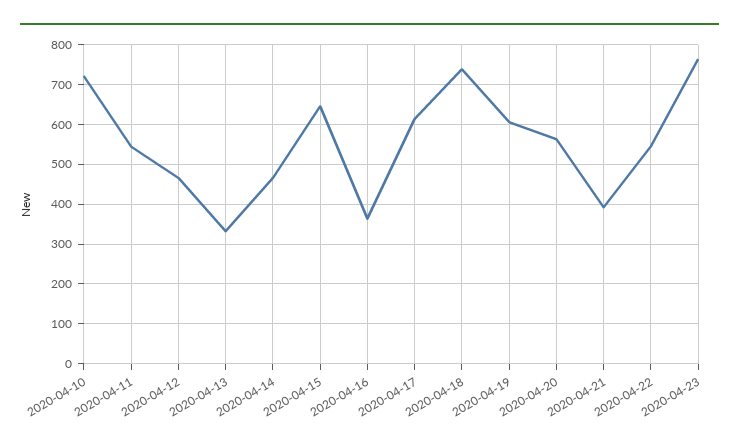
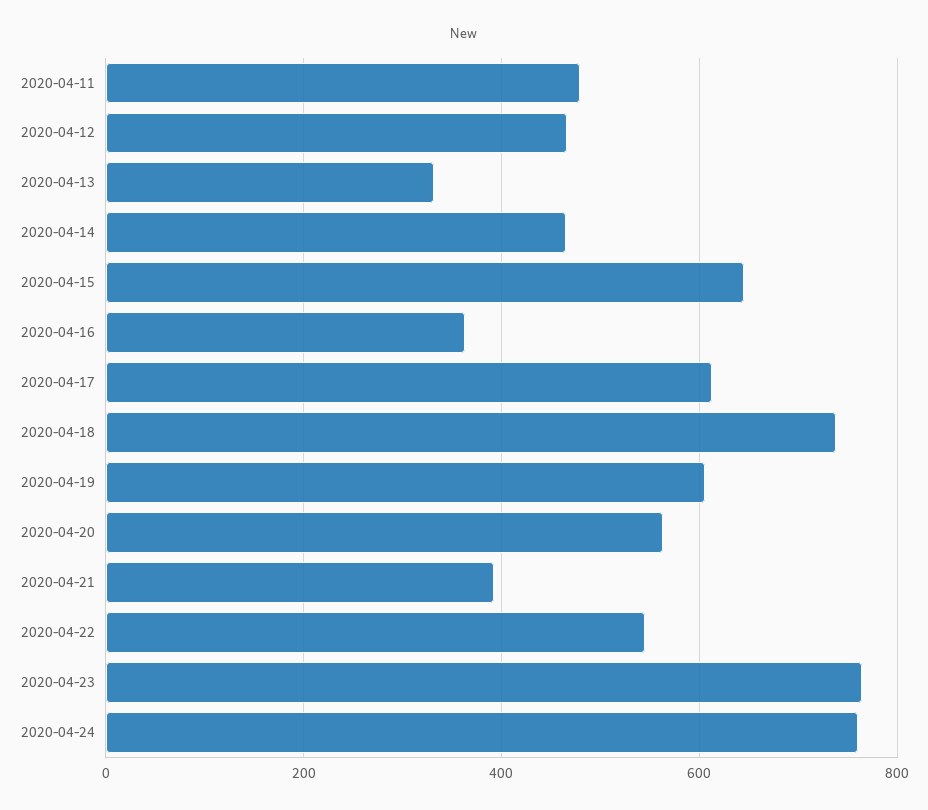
2020-04-10: 720 -> none
2020-04-11: 540 -> 480
2020-04-24: none -> 760

